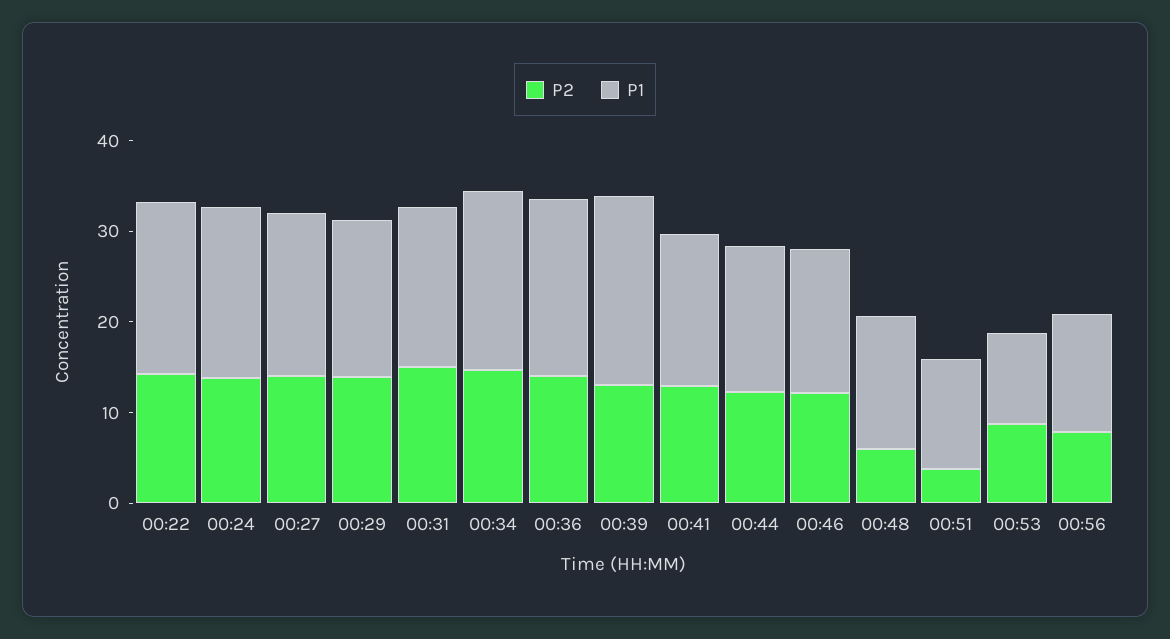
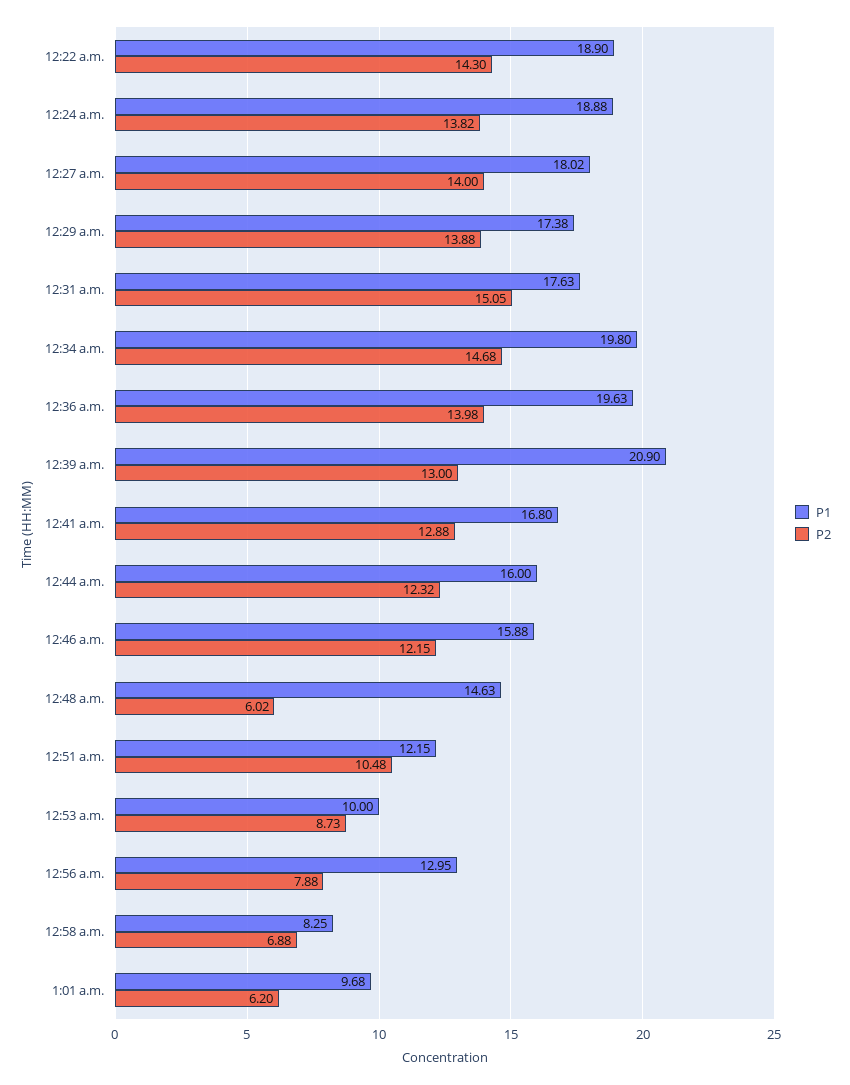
P2, 00:51: 4 -> 10.48
P1, 12:58 a.m.: none -> 8.25
P2, 12:58 a.m.: none -> 6.88
P1, 1:01 a.m.: none -> 9.68
P2, 1:01 a.m.: none -> 6.2

